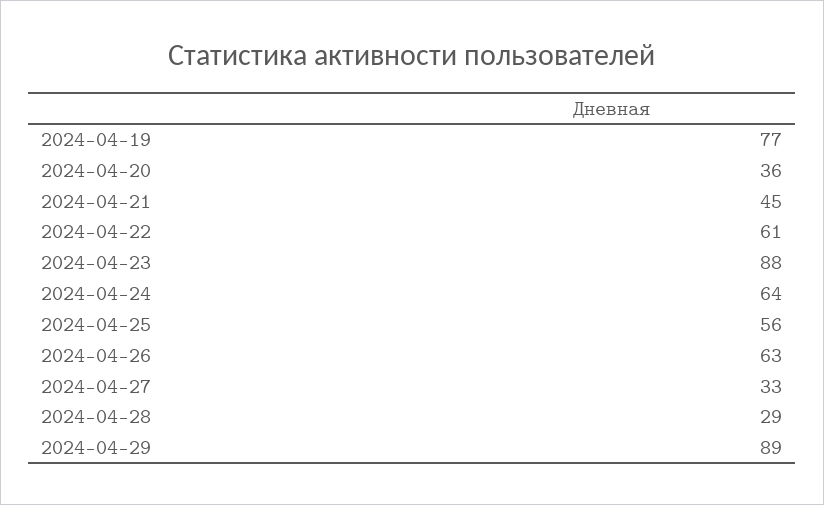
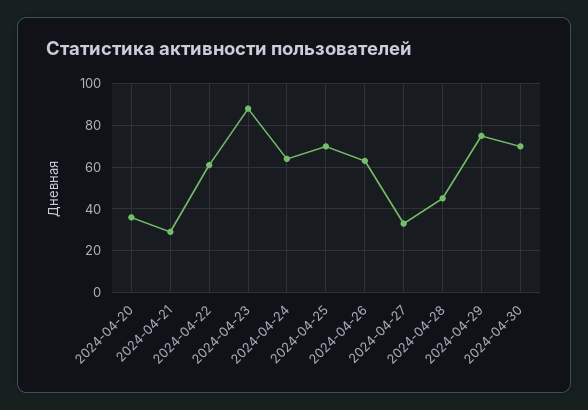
2024-04-19: 77 -> none
2024-04-21: 45 -> 30
2024-04-25: 56 -> 70
2024-04-28: 29 -> 45
2024-04-29: 89 -> 75
2024-04-30: none -> 70

